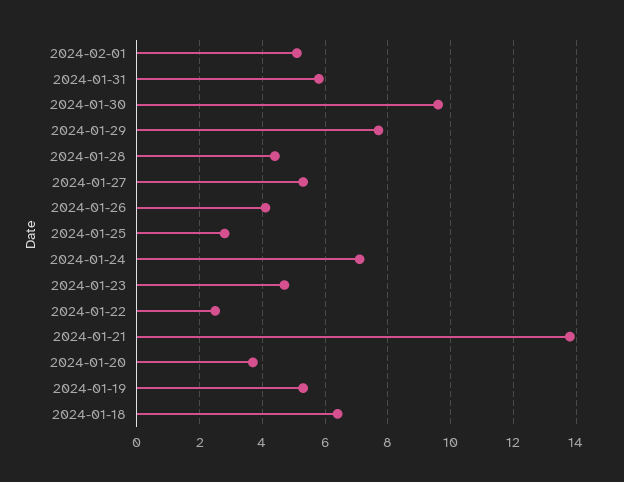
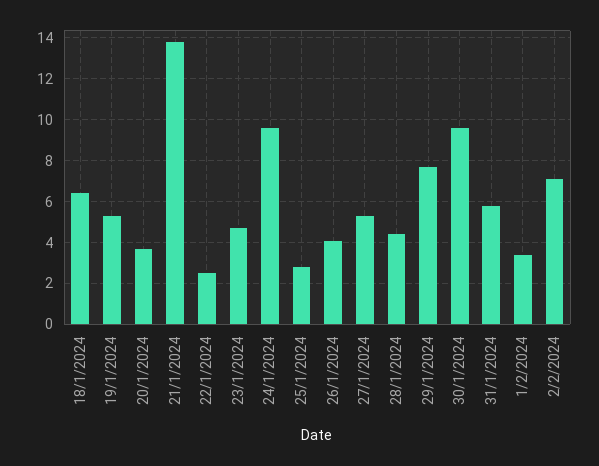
2024-02-01: 5 -> 3.5
2024-01-24: 7 -> 9.5
2/2/2024: none -> 7

